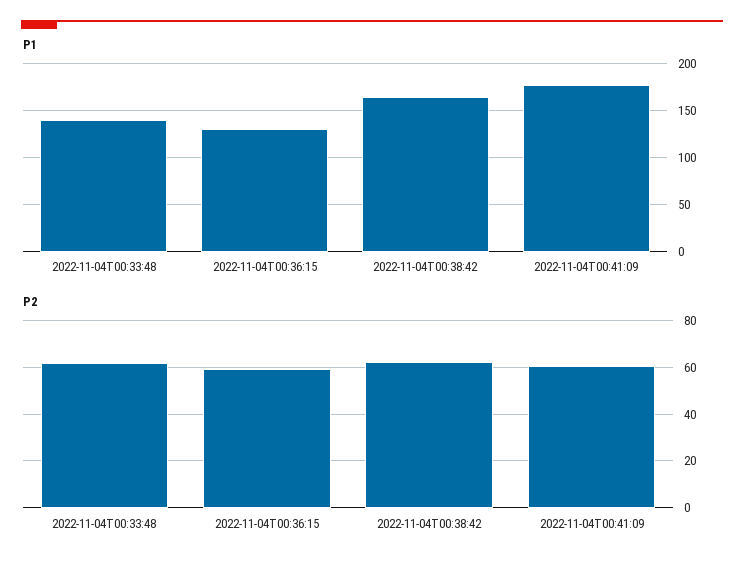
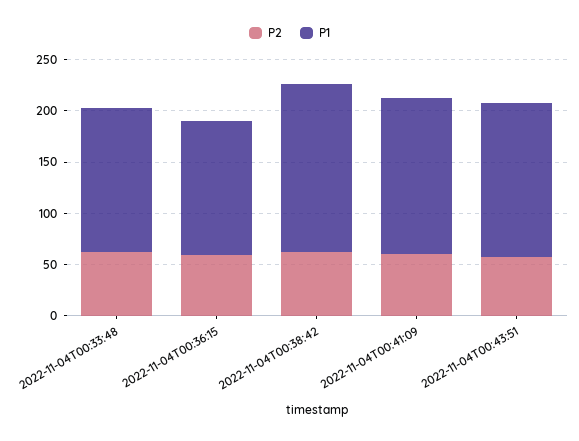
P1, 2022-11-04T00:41:09: 180 -> 150
P2, 2022-11-04T00:43:51: none -> 60
P1, 2022-11-04T00:43:51: none -> 150

